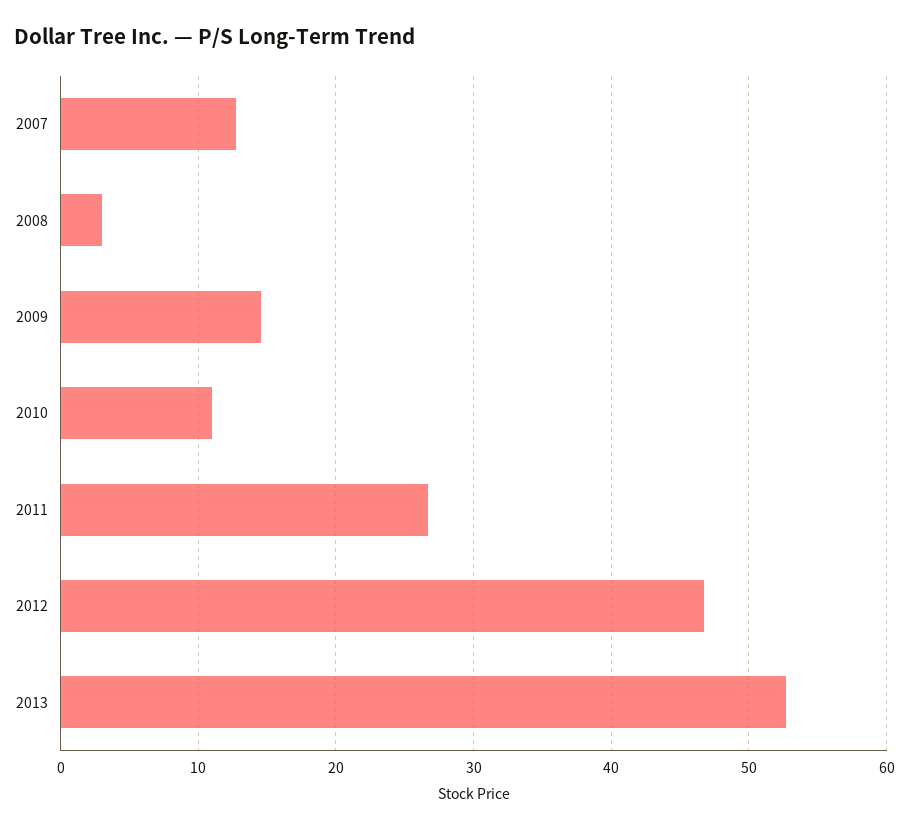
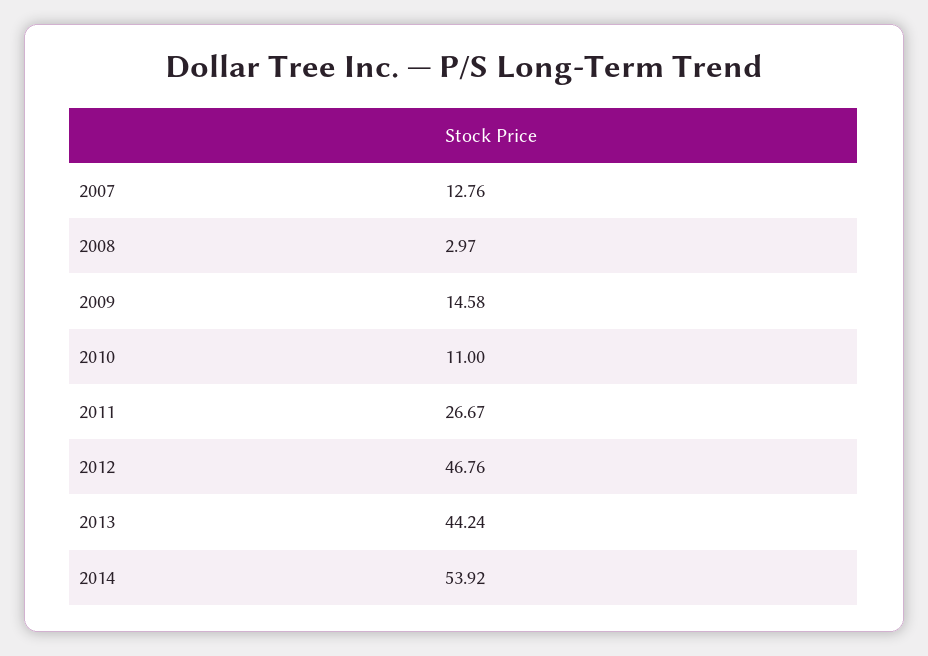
2013: 53 -> 44.24
2014: none -> 53.92

